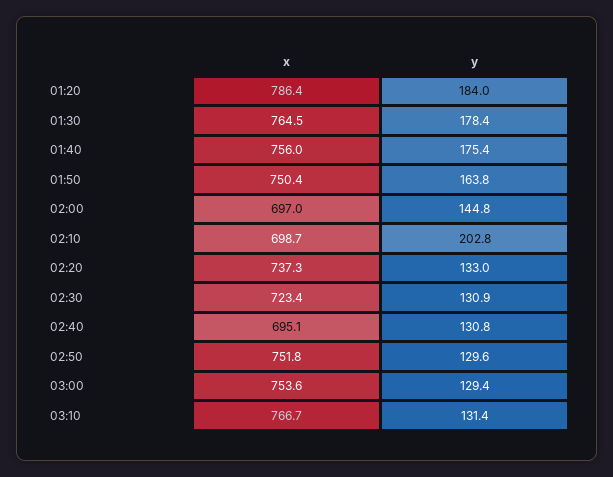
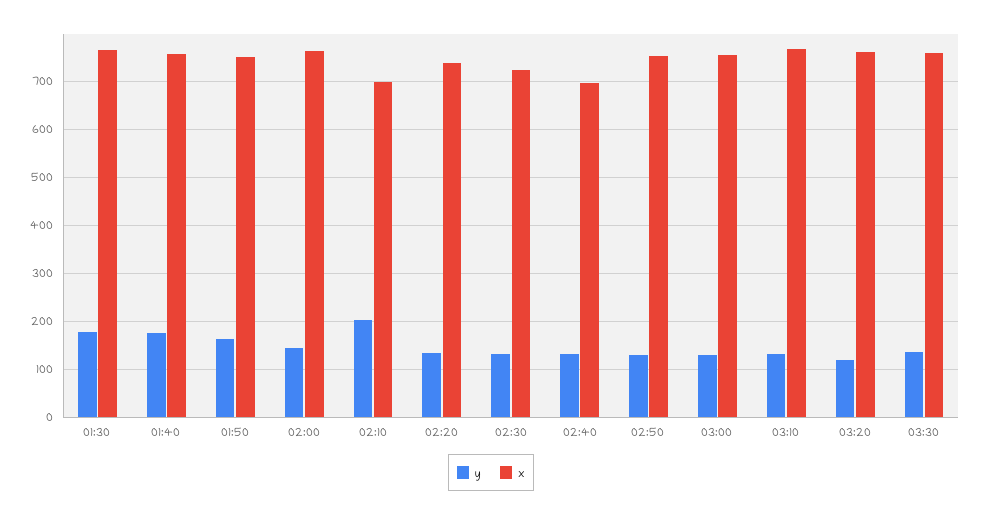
x, 01:20: 786.4 -> none
y, 01:20: 184 -> none
x, 02:00: 697 -> 760
y, 03:20: none -> 120
x, 03:20: none -> 760
y, 03:30: none -> 140
x, 03:30: none -> 760

